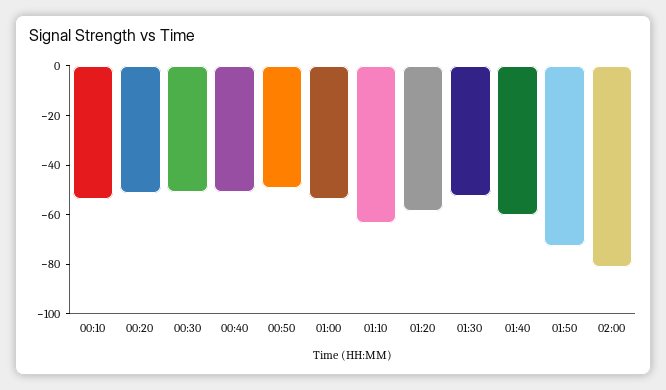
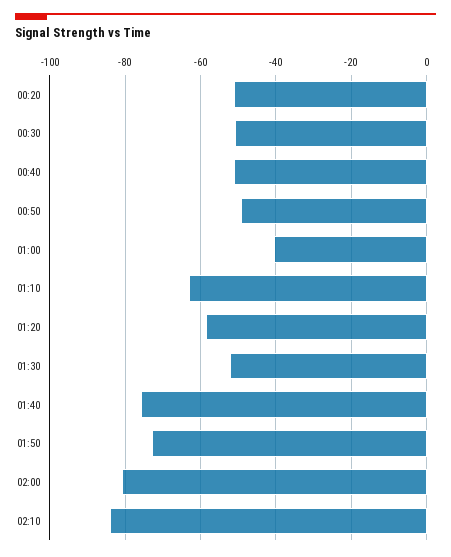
00:10: -55 -> none
01:00: -55 -> -40
01:40: -60 -> -76
02:10: none -> -84

